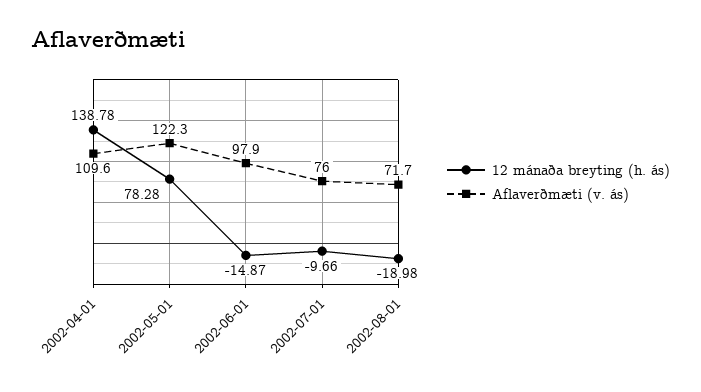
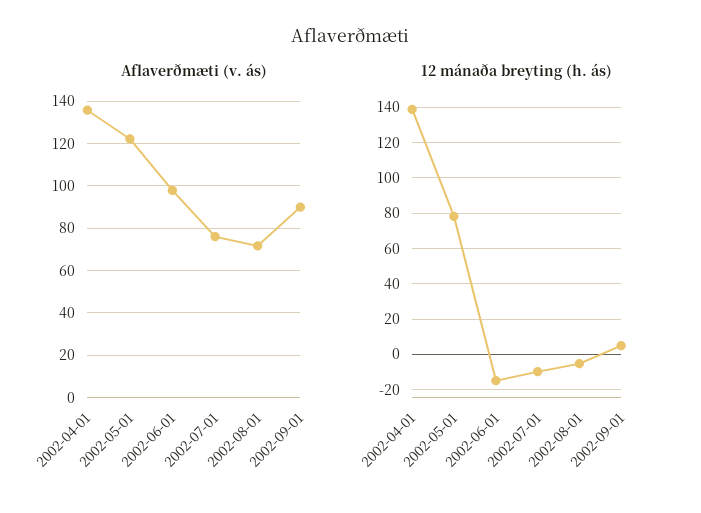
Aflaverðmæti (v. ás), 2002-04-01: 109.6 -> 135
12 mánaða breyting (h. ás), 2002-08-01: -18.98 -> -5
Aflaverðmæti (v. ás), 2002-09-01: none -> 90
12 mánaða breyting (h. ás), 2002-09-01: none -> 5

